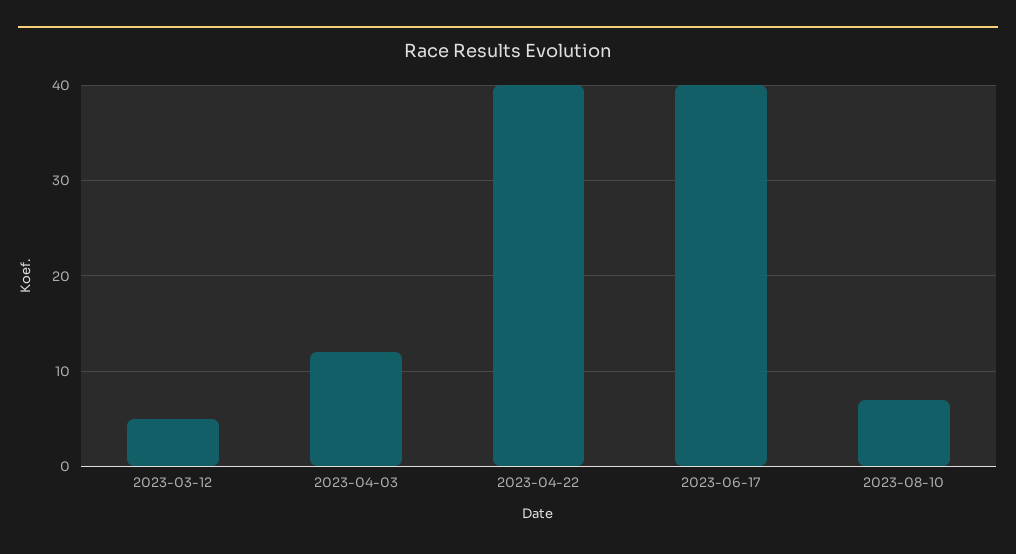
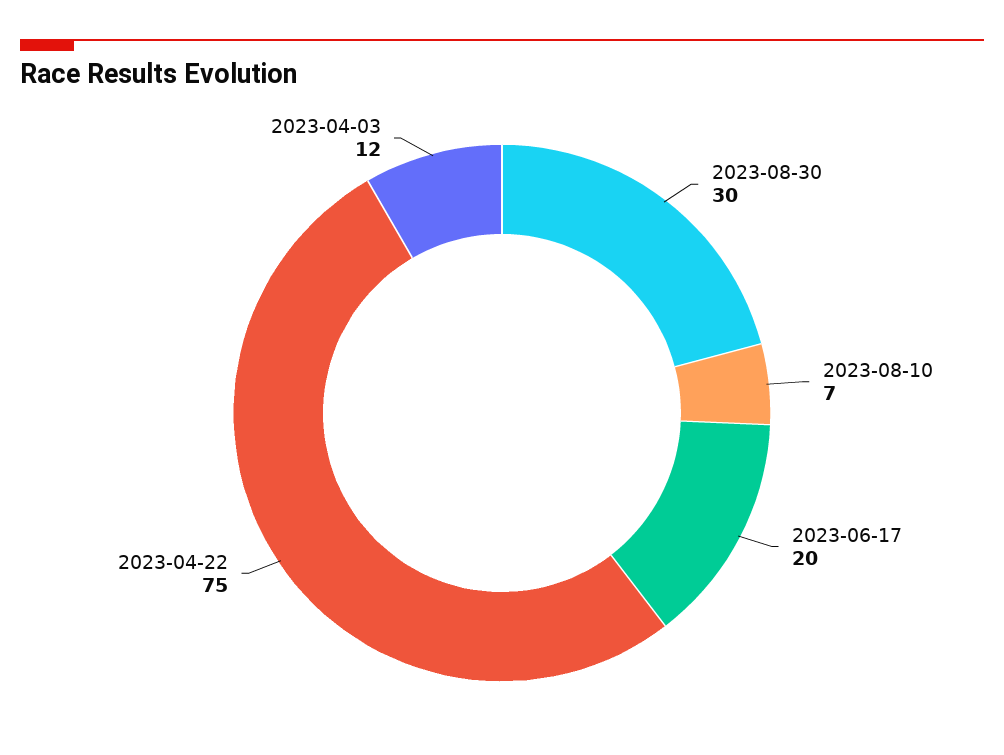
2023-03-12: 5 -> none
2023-04-22: 40 -> 75
2023-06-17: 40 -> 20
2023-08-30: none -> 30

